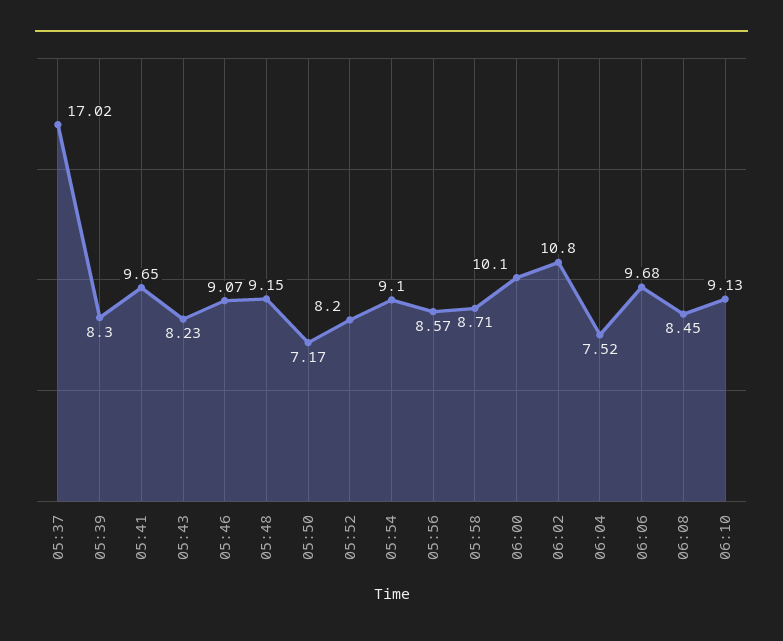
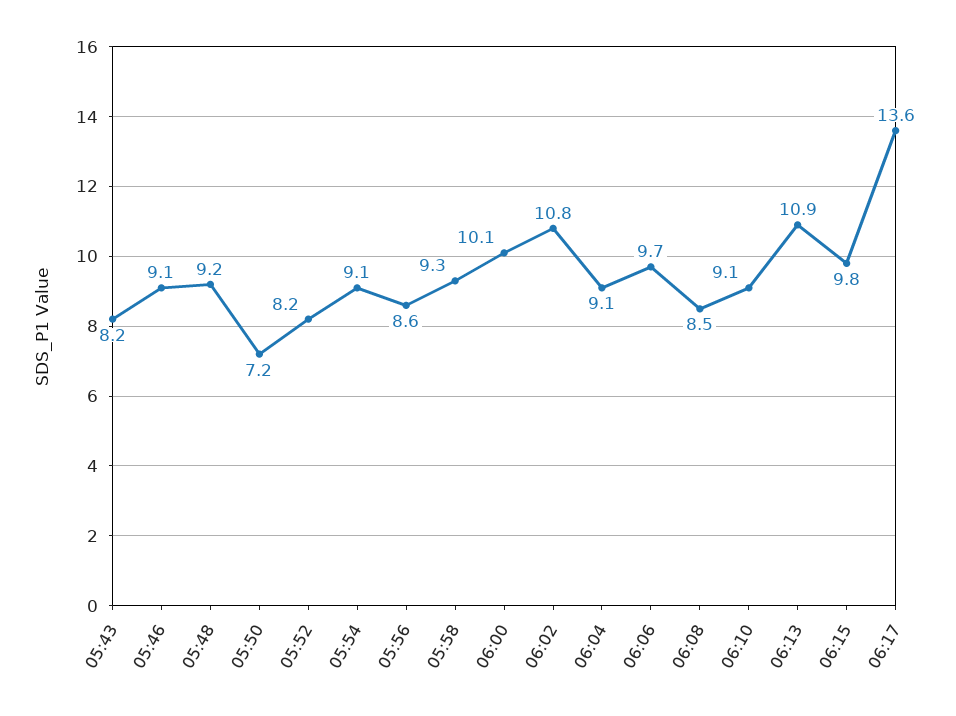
05:37: 17.02 -> none
05:39: 8.3 -> none
05:41: 9.65 -> none
05:58: 8.71 -> 9.3
06:04: 7.52 -> 9.1
06:13: none -> 10.9
06:15: none -> 9.8
06:17: none -> 13.6

